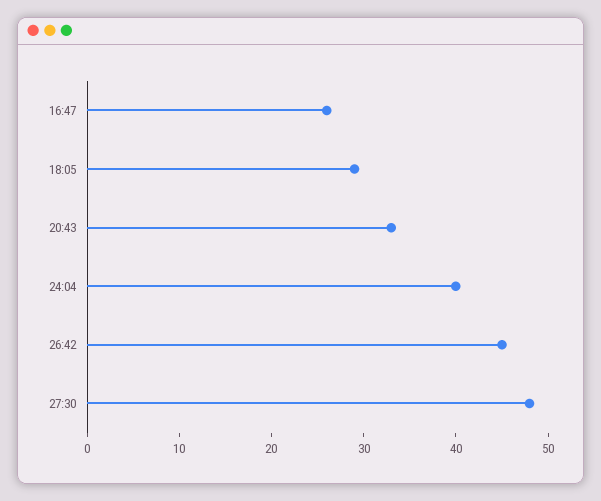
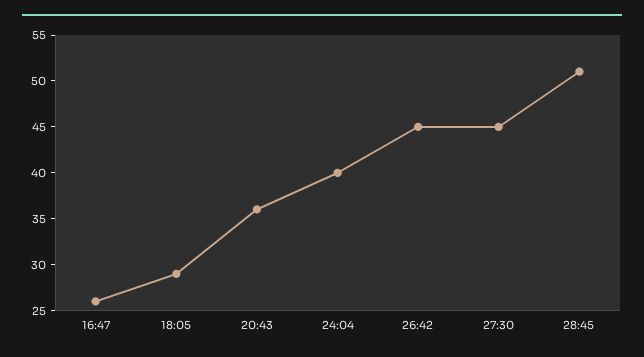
20:43: 33 -> 36
27:30: 48 -> 45
28:45: none -> 51

